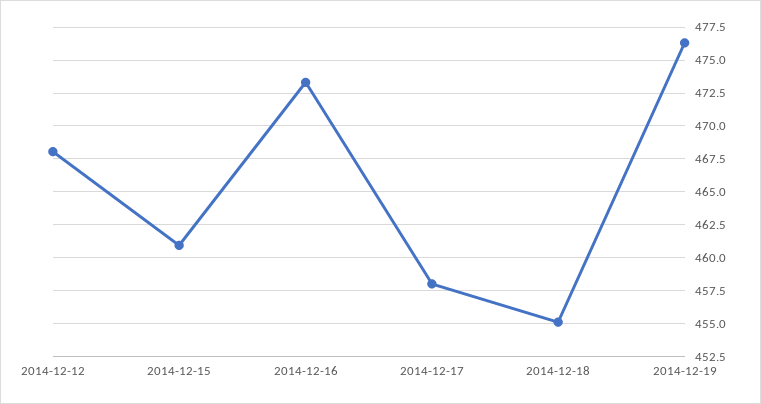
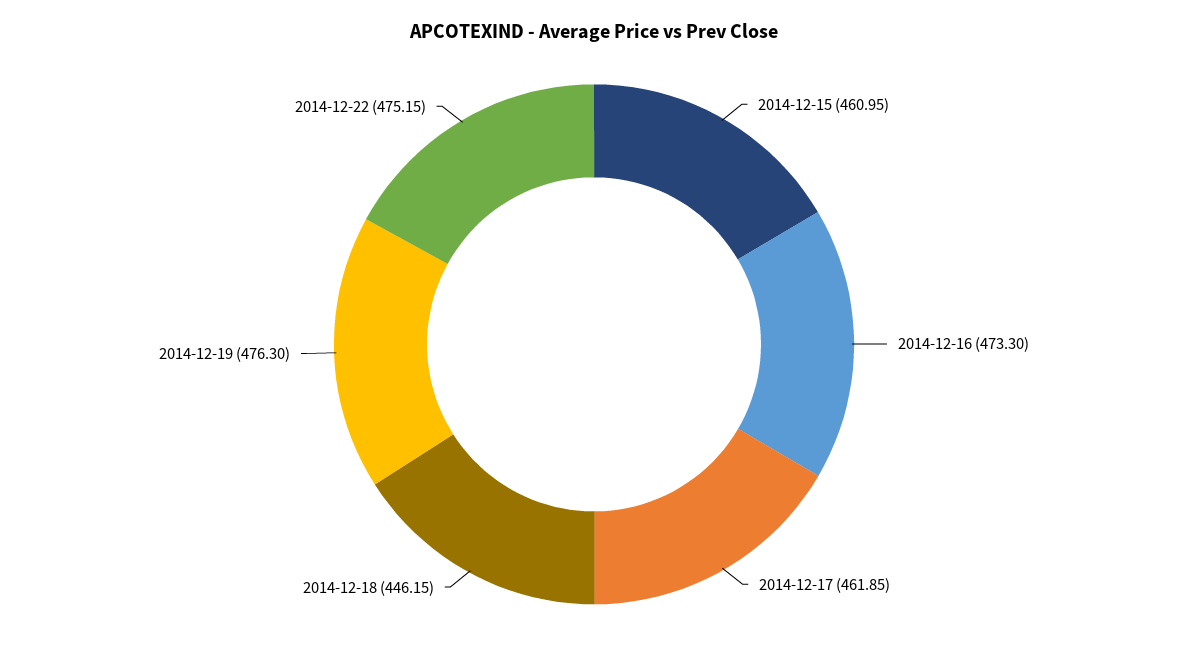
2014-12-12: 468 -> none
2014-12-17: 458 -> 461.85
2014-12-18: 455 -> 446.15
2014-12-22: none -> 475.15

